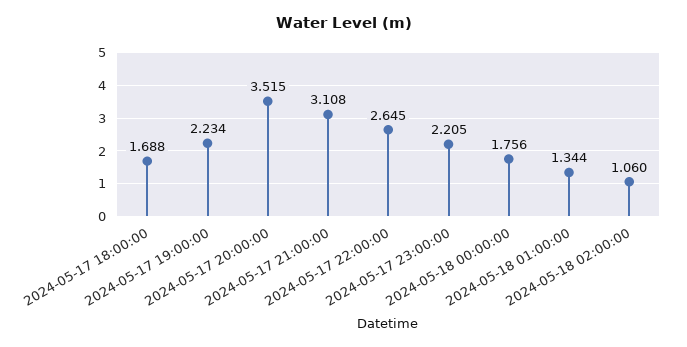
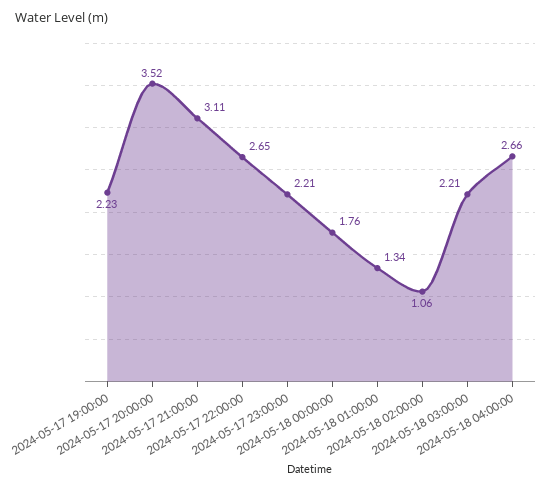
2024-05-17 18:00:00: 1.688 -> none
2024-05-18 03:00:00: none -> 2.21
2024-05-18 04:00:00: none -> 2.66

